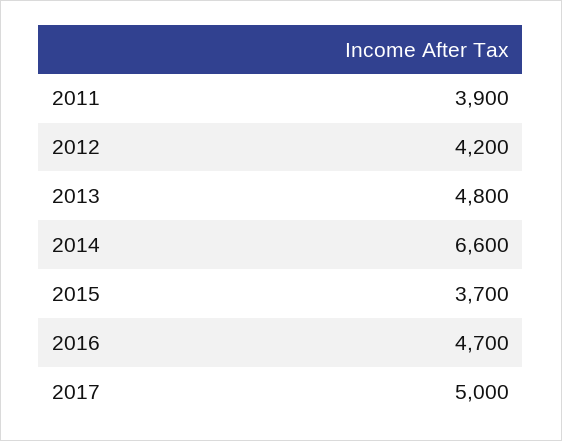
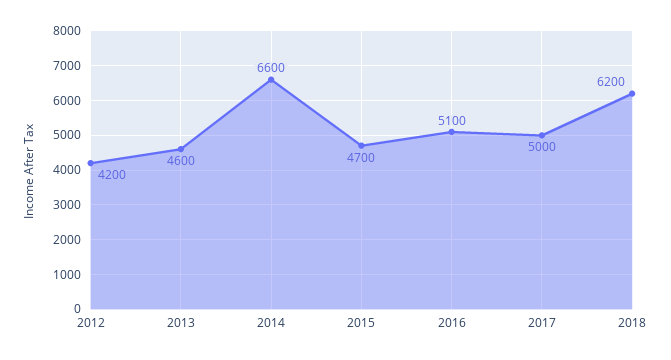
2011: 3900 -> none
2013: 4800 -> 4600
2015: 3700 -> 4700
2016: 4700 -> 5100
2018: none -> 6200

